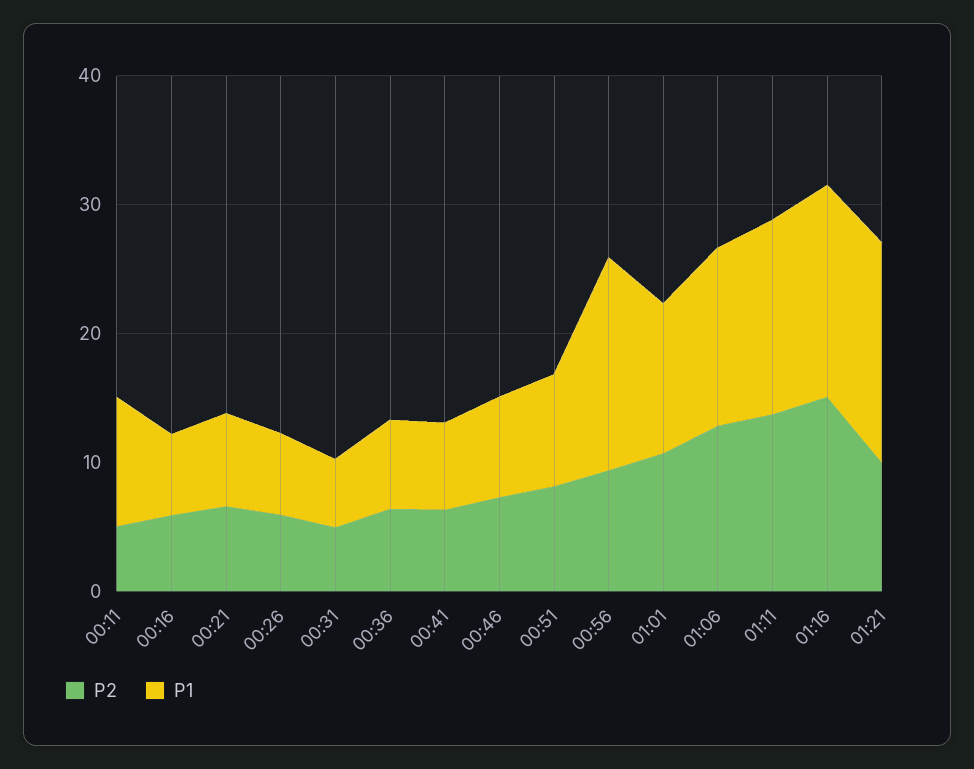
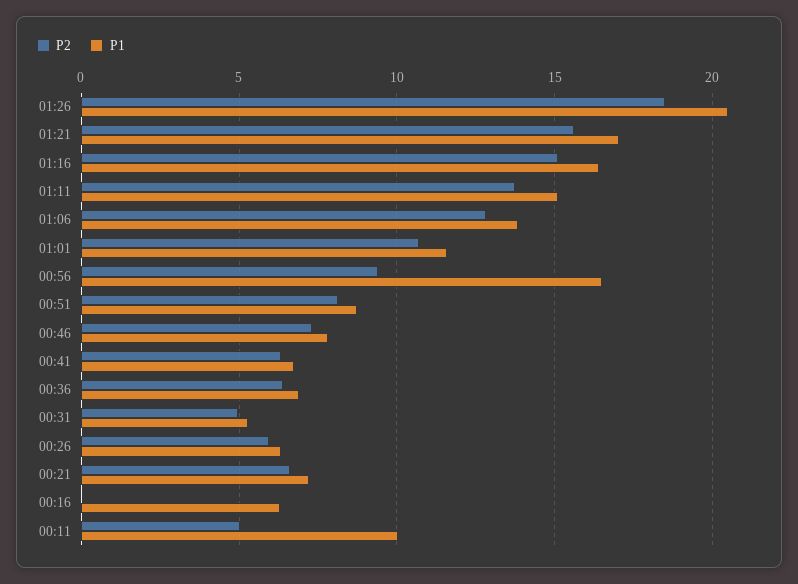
P2, 00:16: 6 -> 0
P2, 01:21: 10 -> 15.5
P2, 01:26: none -> 18.5
P1, 01:26: none -> 20.5

